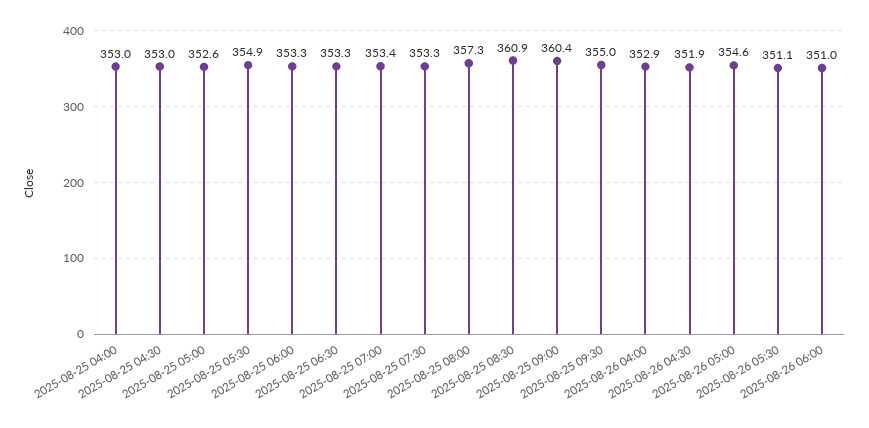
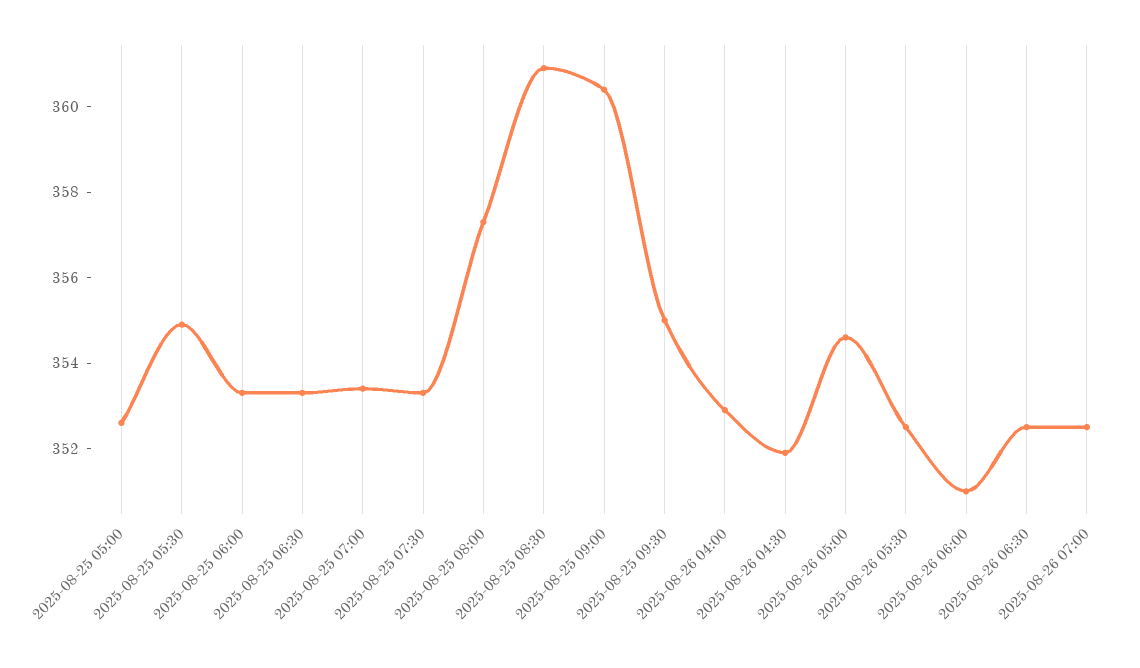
2025-08-25 04:00: 353 -> none
2025-08-25 04:30: 353 -> none
2025-08-26 05:30: 351.1 -> 352.5
2025-08-26 06:30: none -> 352.5
2025-08-26 07:00: none -> 352.5

